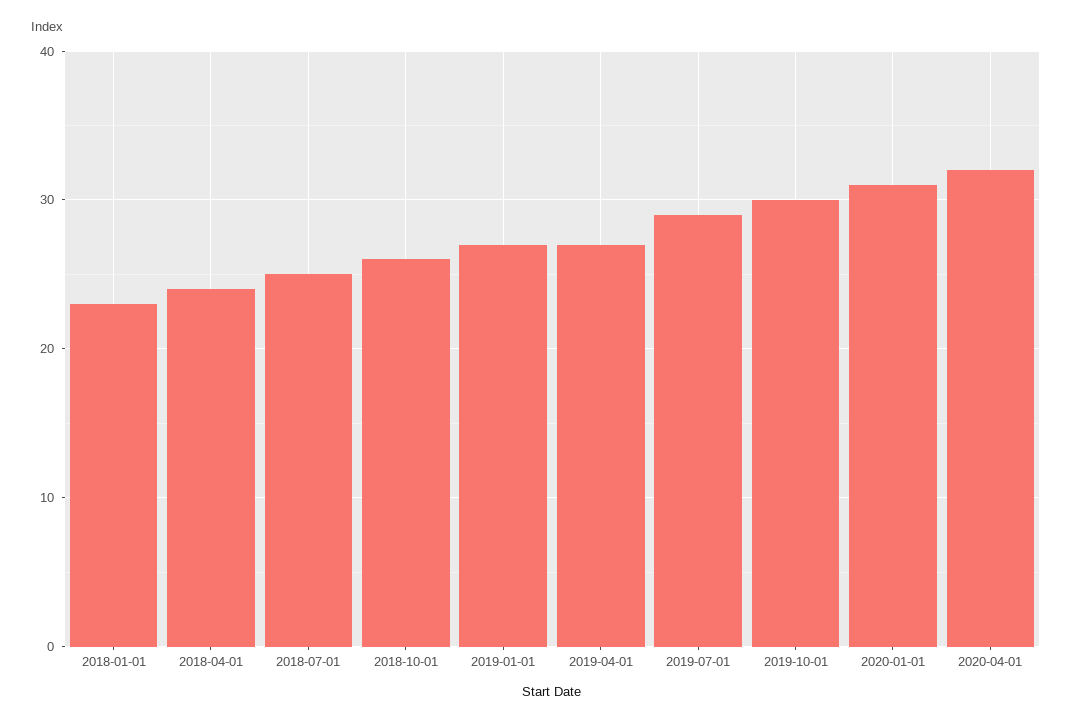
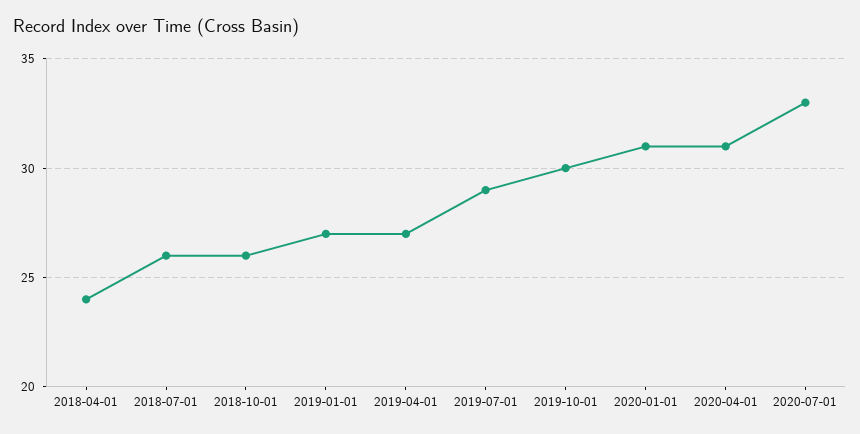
2018-01-01: 23 -> none
2018-07-01: 25 -> 26
2020-04-01: 32 -> 31
2020-07-01: none -> 33

